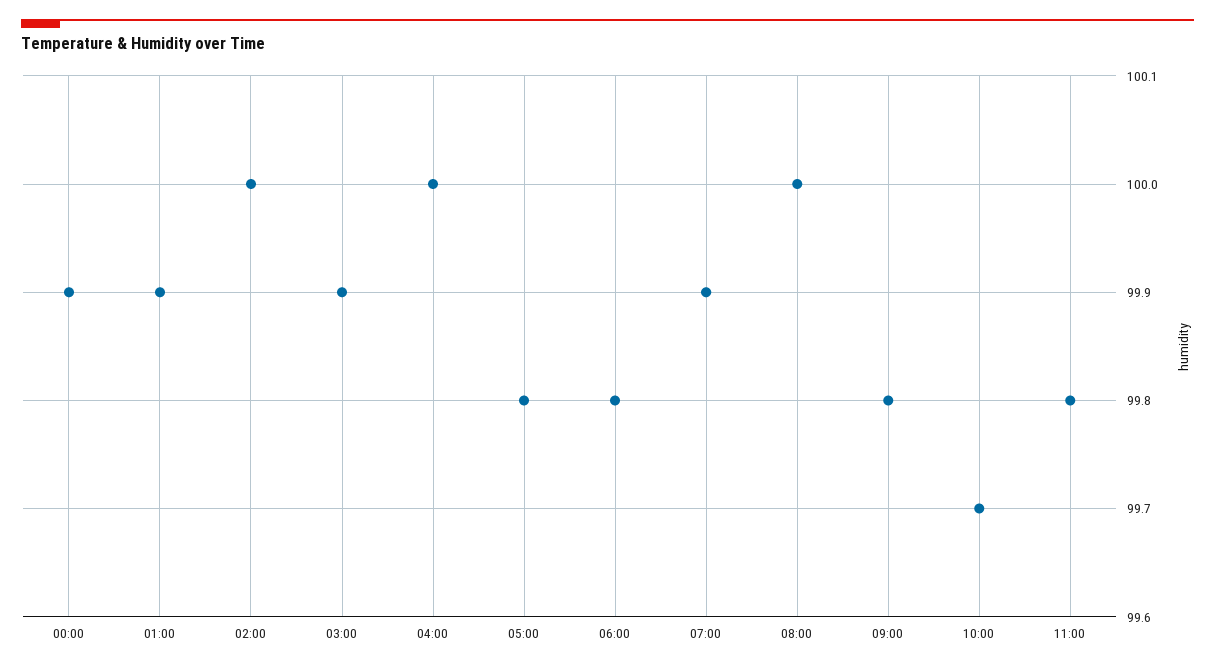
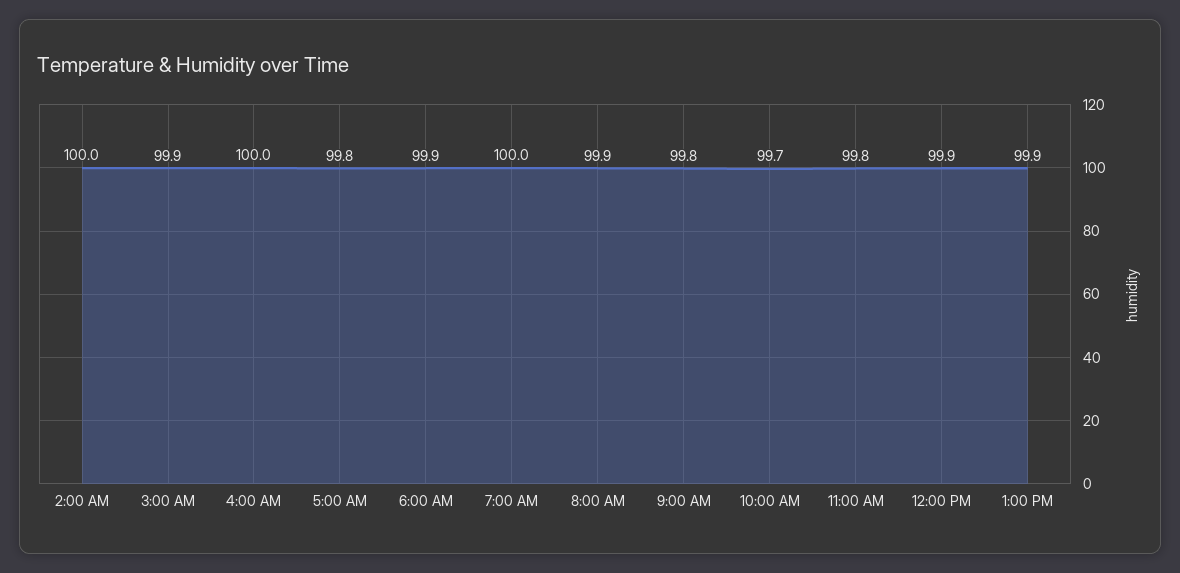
00:00: 99.9 -> none
01:00: 99.9 -> none
06:00: 99.8 -> 99.9
07:00: 99.9 -> 100
08:00: 100 -> 99.9
12:00 PM: none -> 99.9
1:00 PM: none -> 99.9

